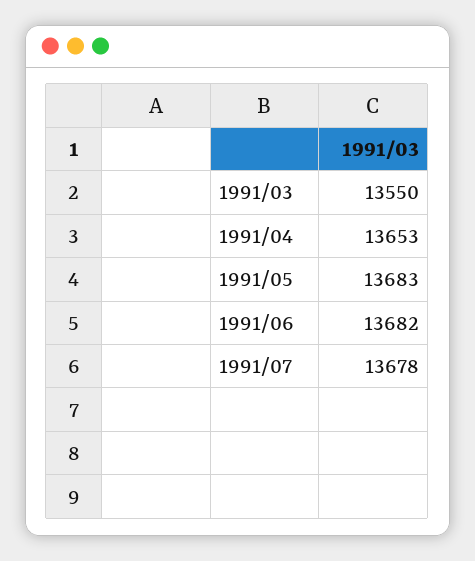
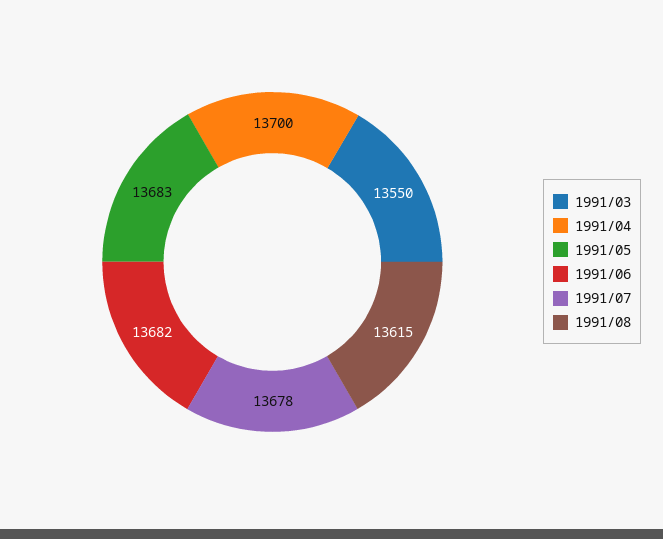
1991/04: 13653 -> 13700
1991/08: none -> 13615

